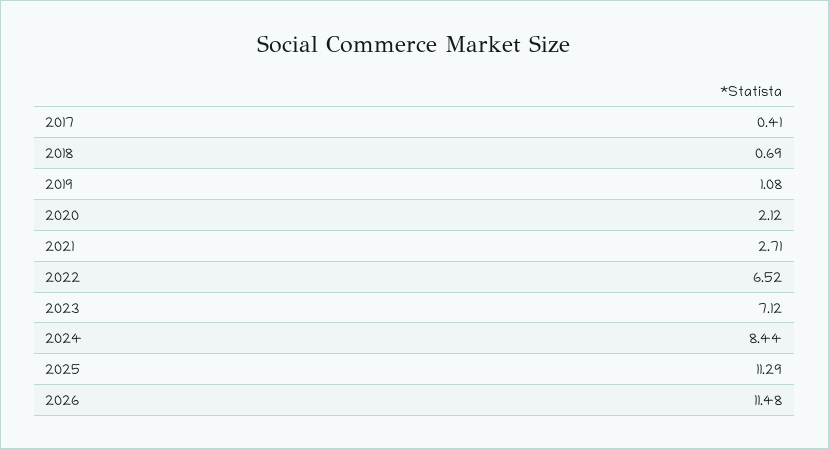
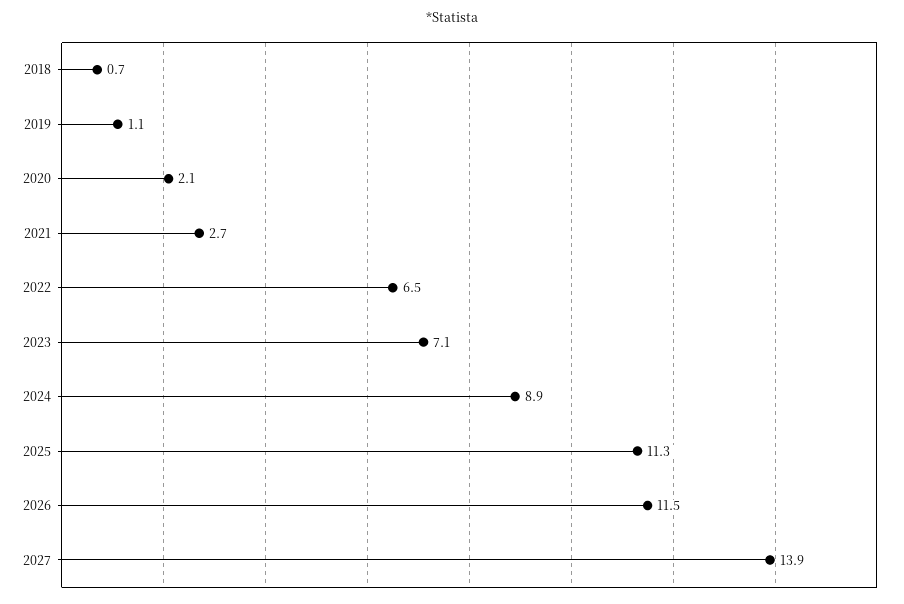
2017: 0.41 -> none
2024: 8.44 -> 8.9
2027: none -> 13.9

